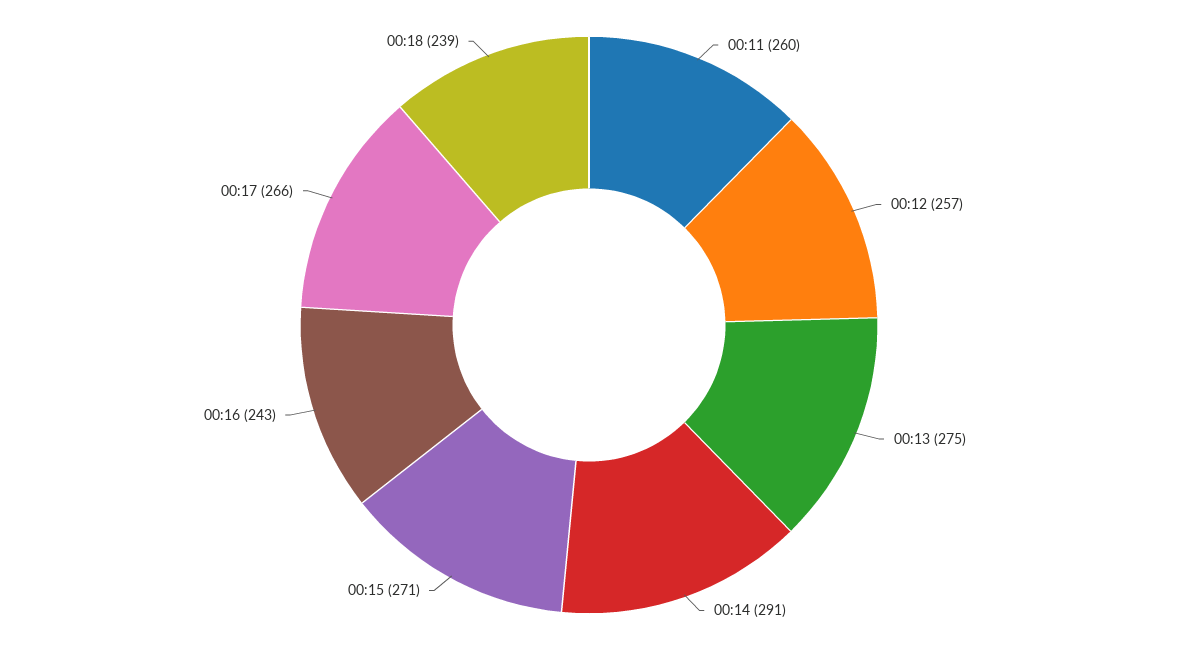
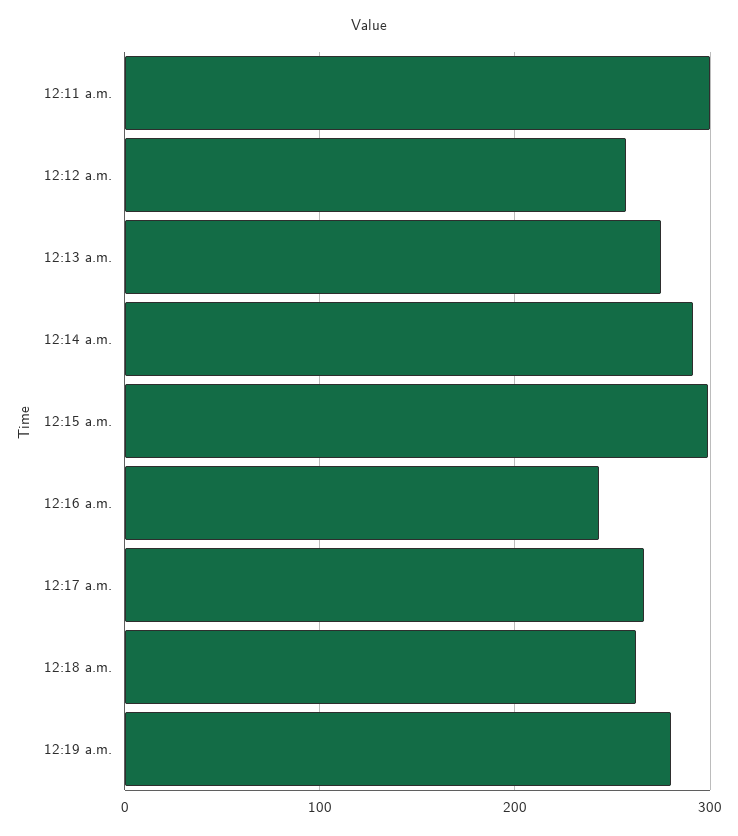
00:11: 260 -> 300
00:15: 271 -> 300
00:18: 239 -> 260
12:19 a.m.: none -> 280

